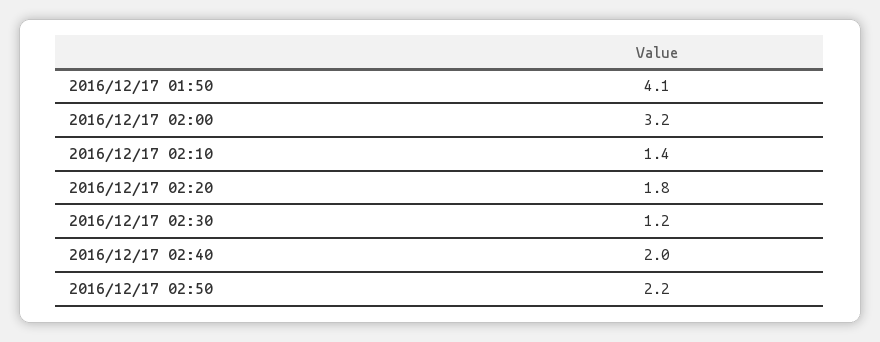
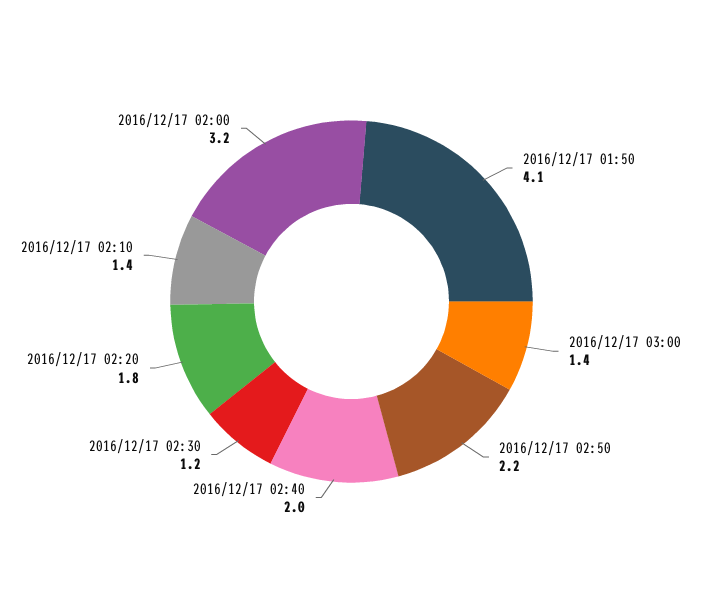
2016/12/17 03:00: none -> 1.4

